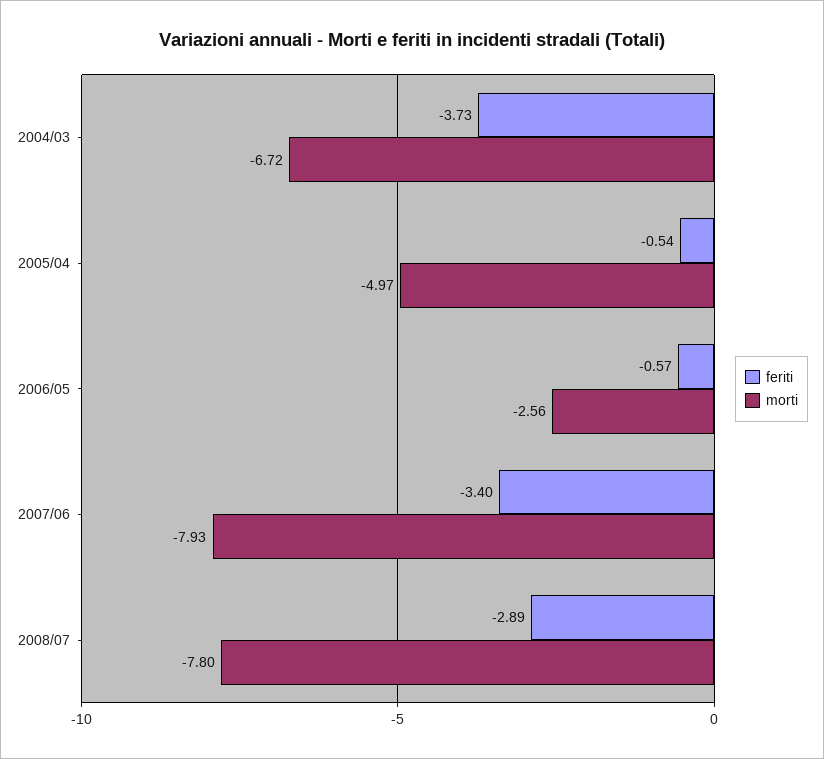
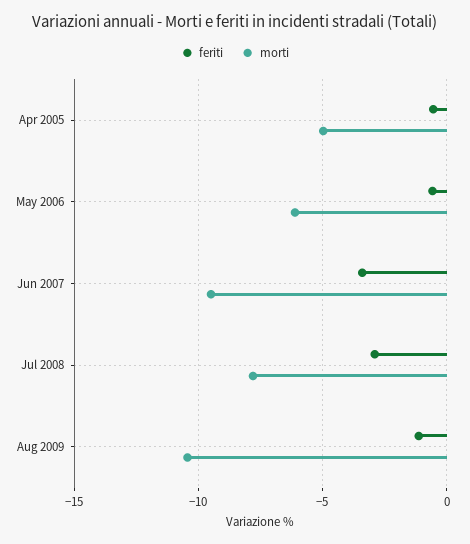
feriti, 2004/03: -3.73 -> none
morti, 2004/03: -6.72 -> none
morti, 2006/05: -2.56 -> -6
morti, 2007/06: -7.93 -> -9.5
feriti, Aug 2009: none -> -1
morti, Aug 2009: none -> -10.5

